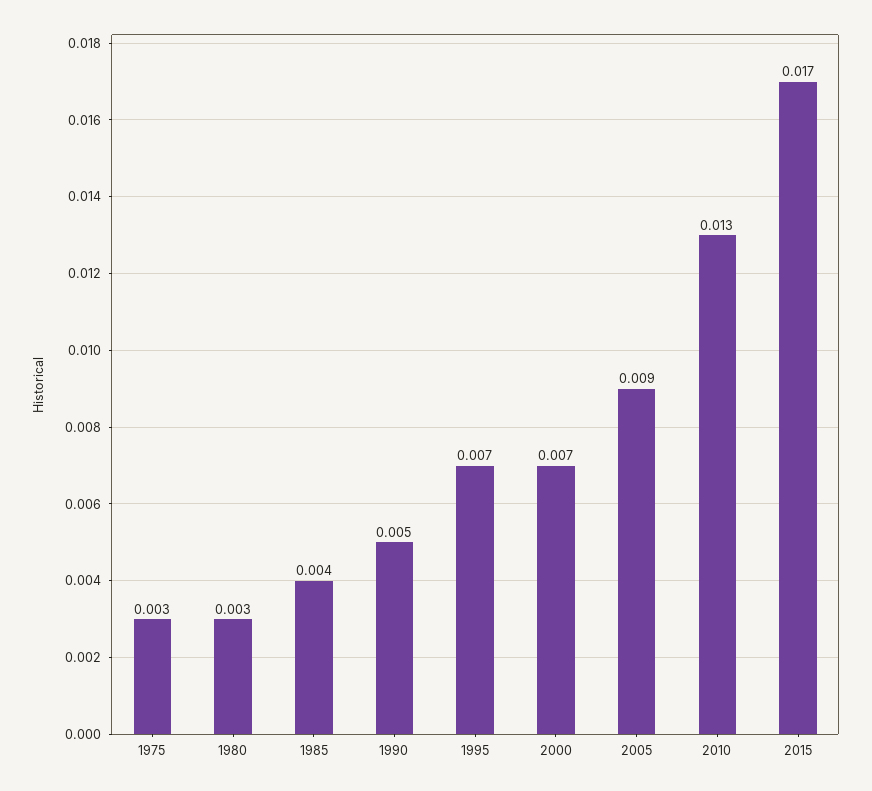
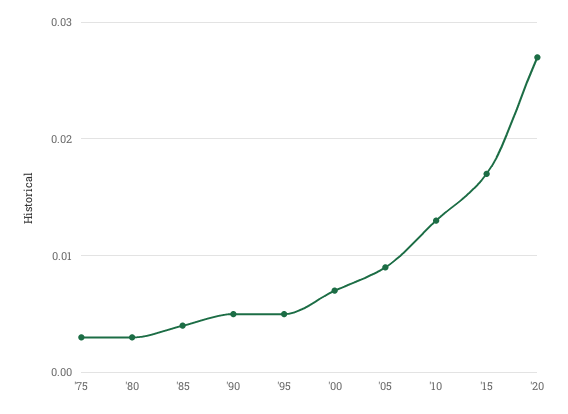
1995: 0.007 -> 0.005
'20: none -> 0.027

